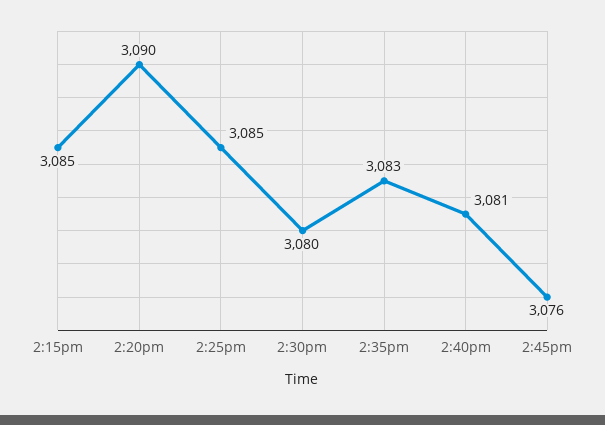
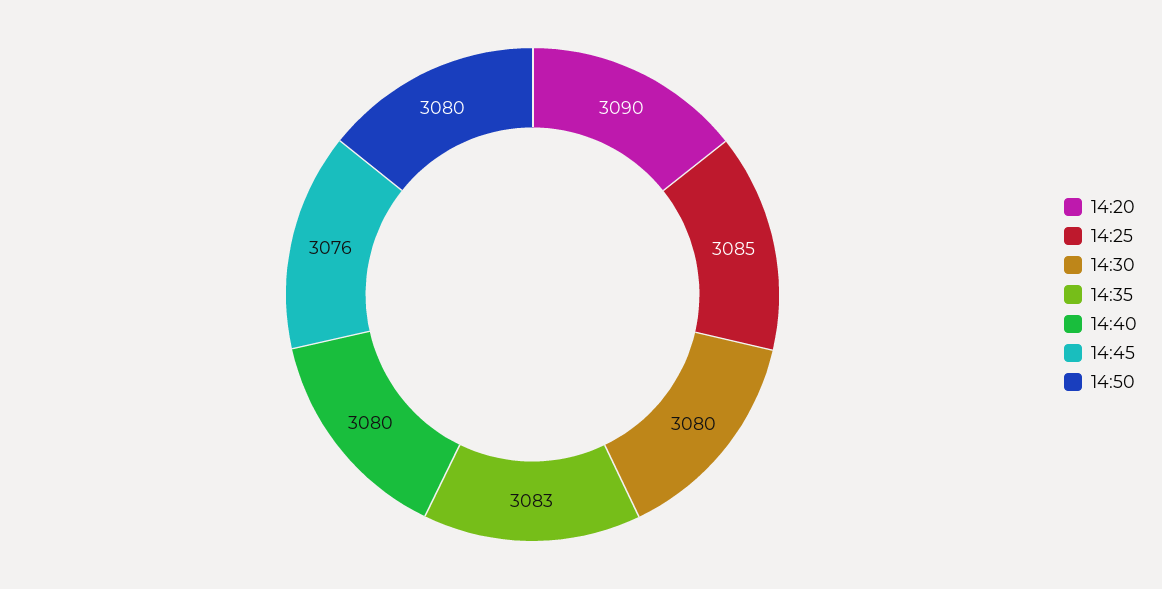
2:15pm: 3085 -> none
2:40pm: 3081 -> 3080
14:50: none -> 3080

